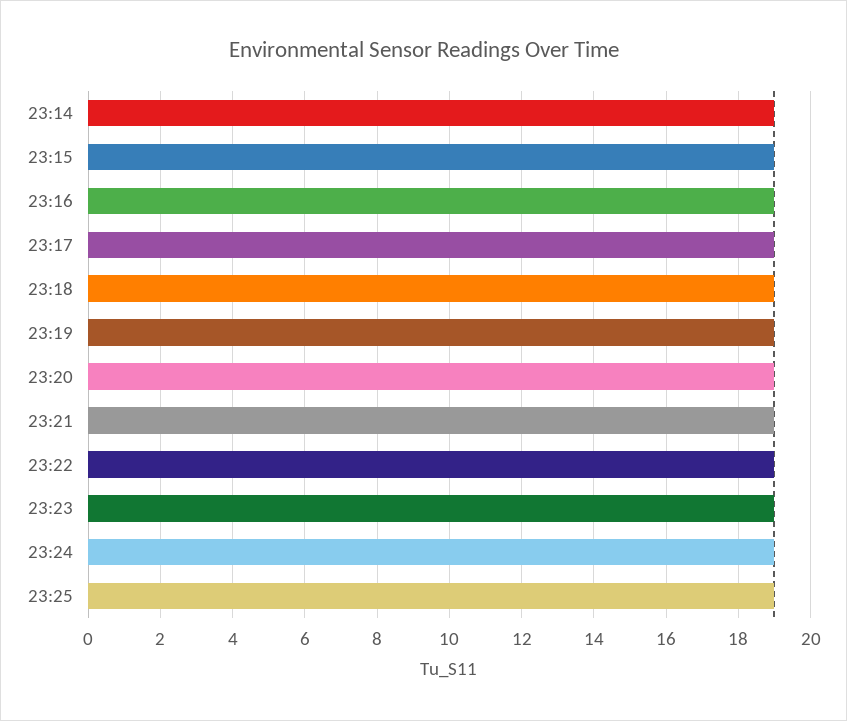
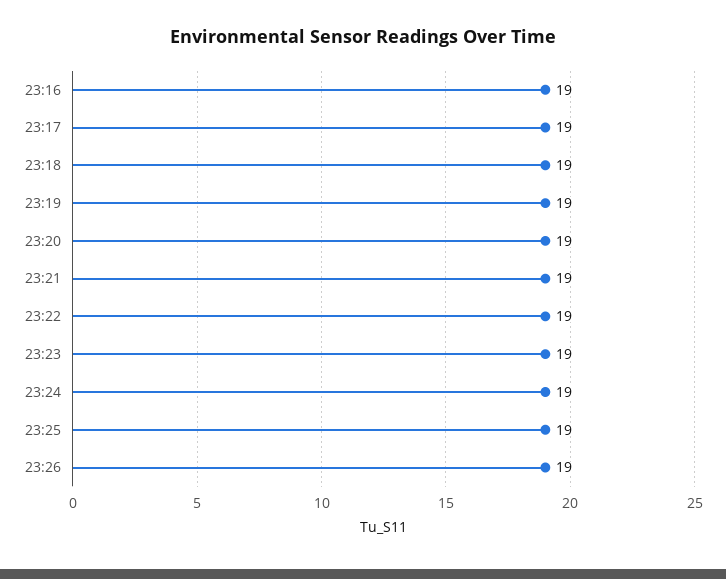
23:14: 19 -> none
23:15: 19 -> none
23:26: none -> 19

